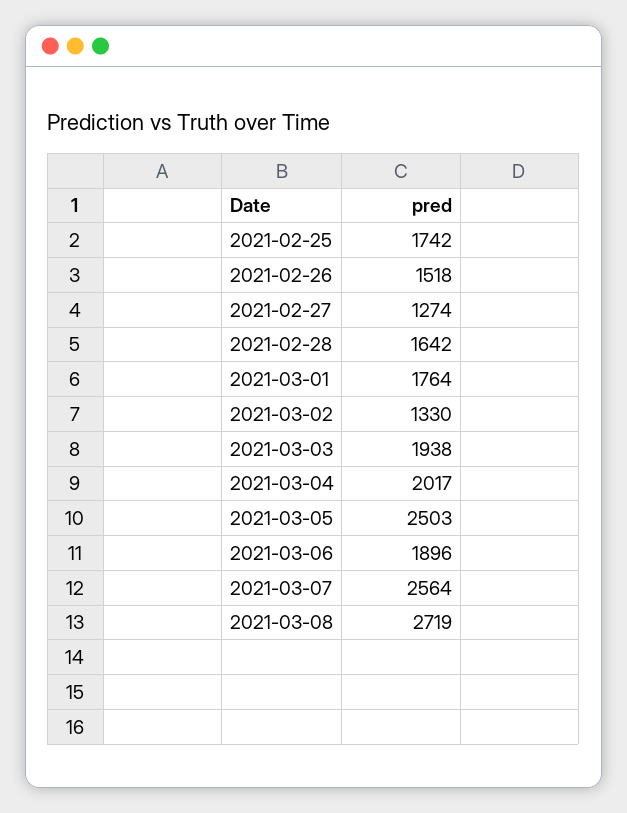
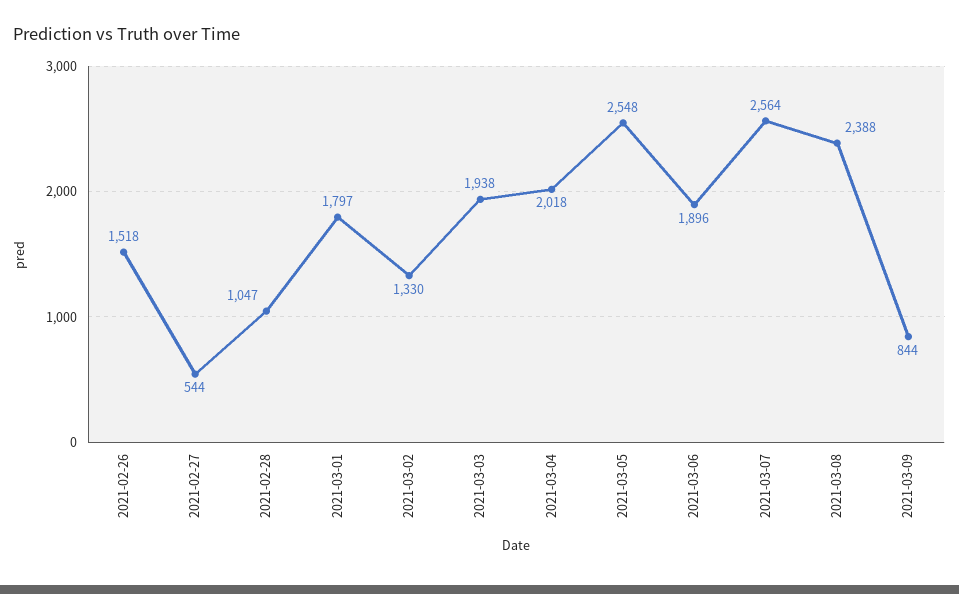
2021-02-25: 1742 -> none
2021-02-27: 1274 -> 544
2021-02-28: 1642 -> 1047
2021-03-01: 1764 -> 1797
2021-03-04: 2017 -> 2018
2021-03-05: 2503 -> 2548
2021-03-08: 2719 -> 2388
2021-03-09: none -> 844

